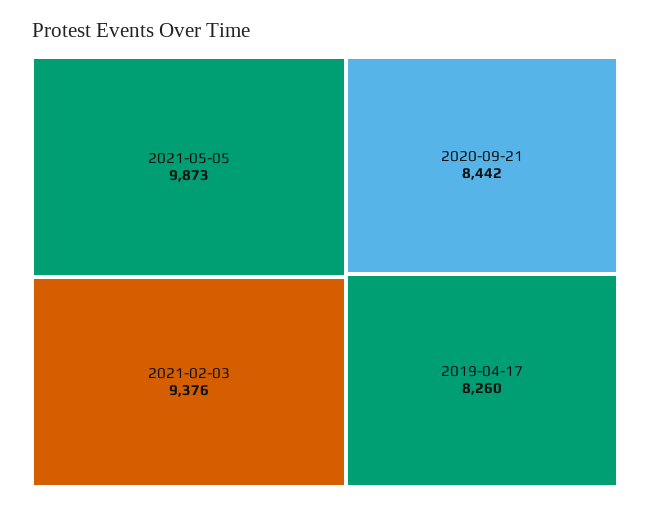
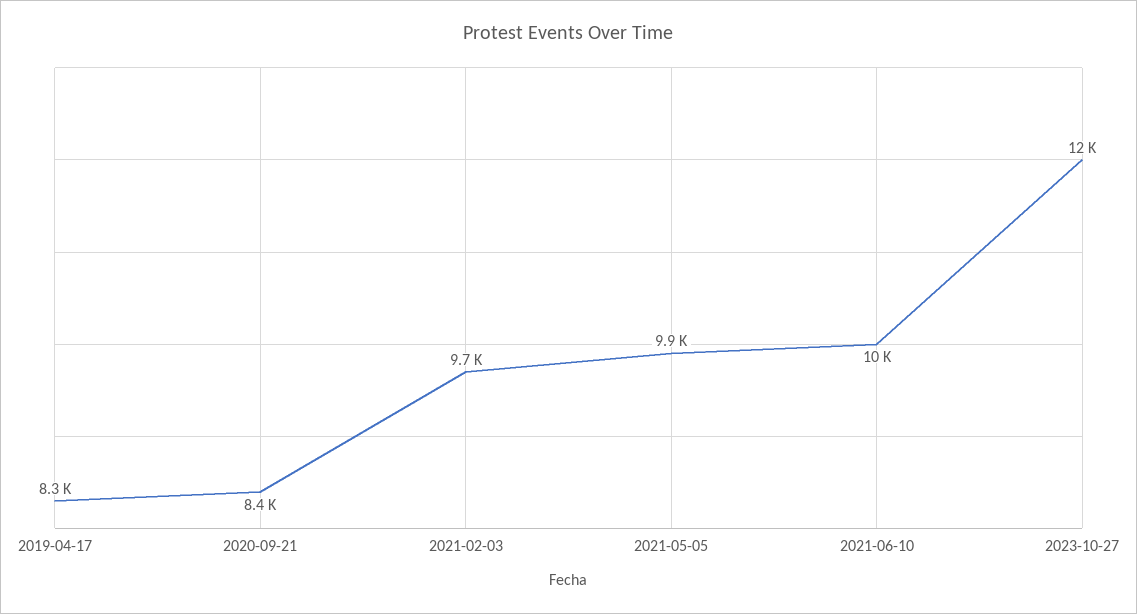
2021-02-03: 9376 -> 9700
2021-06-10: none -> 10000
2023-10-27: none -> 12000

